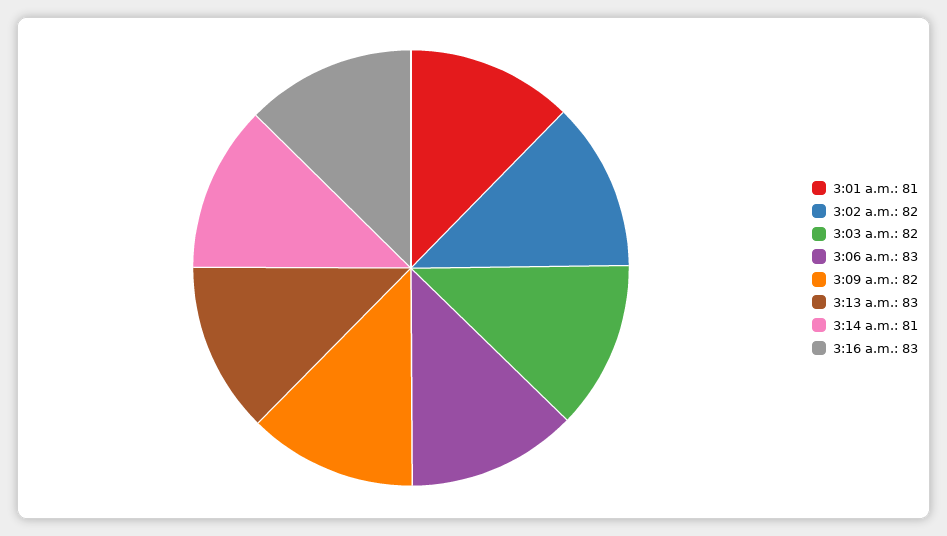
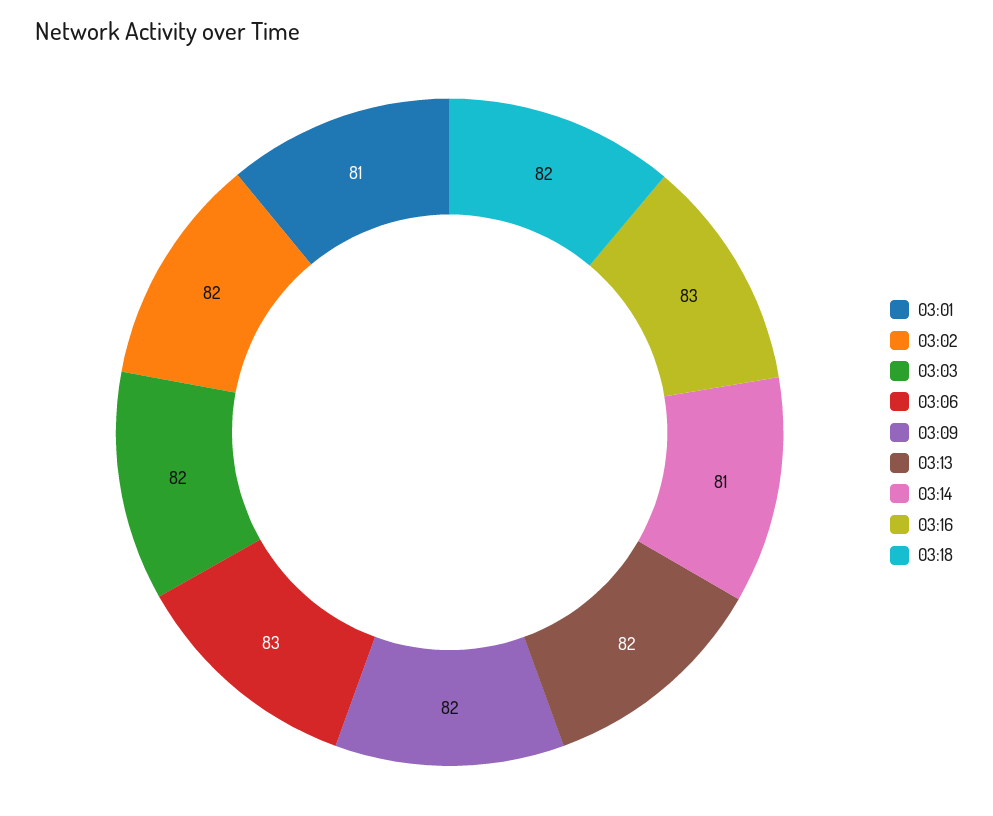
3:13 a.m.: 83 -> 82
03:18: none -> 82

